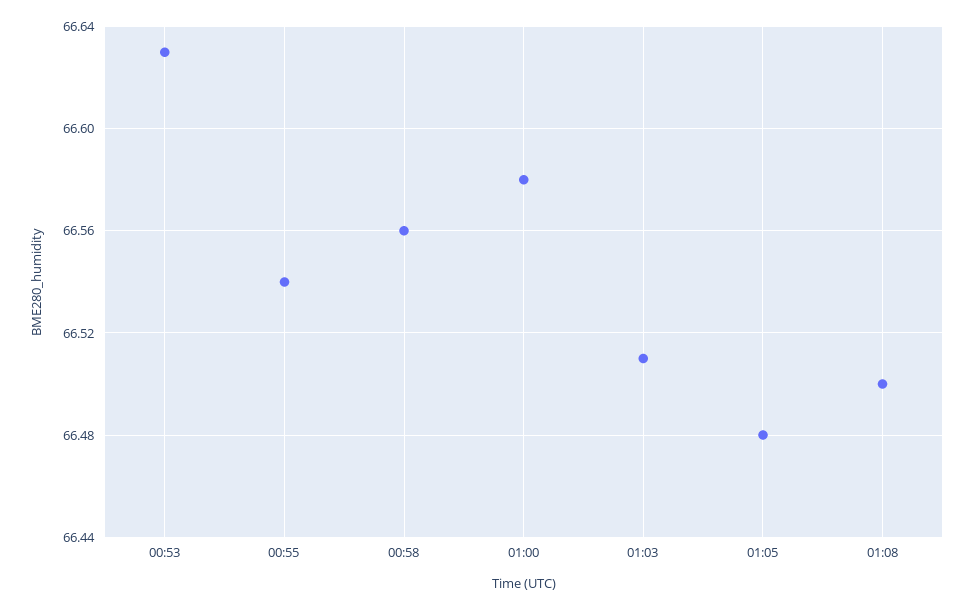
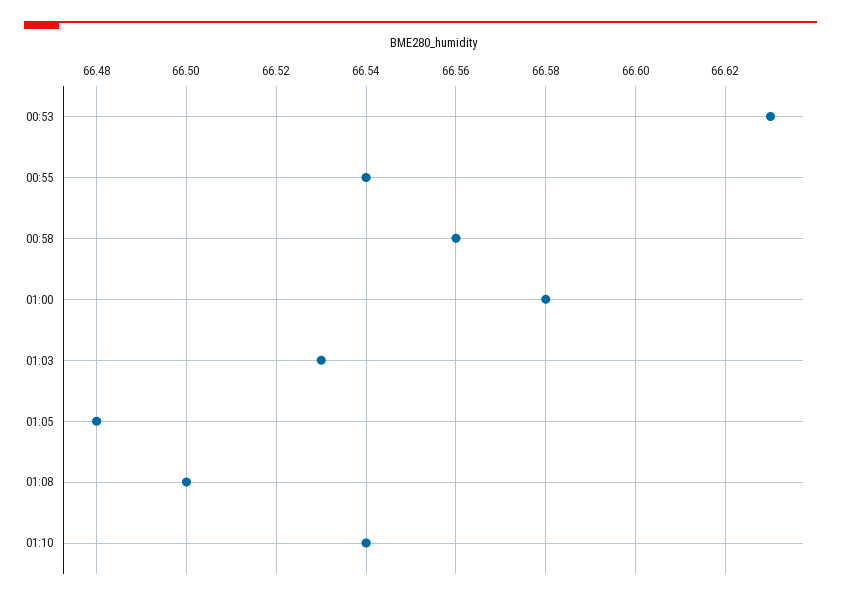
01:03: 66.51 -> 66.53
01:10: none -> 66.54

